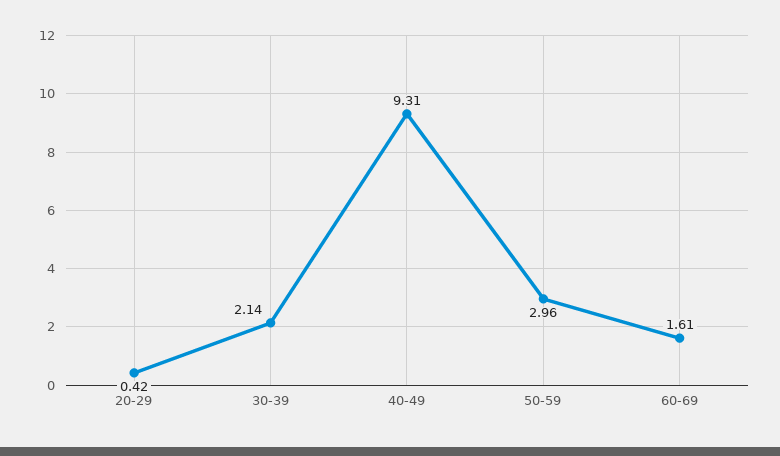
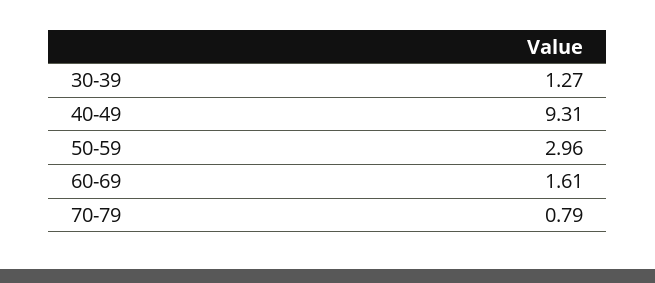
20-29: 0.42 -> none
30-39: 2.14 -> 1.27
70-79: none -> 0.79

